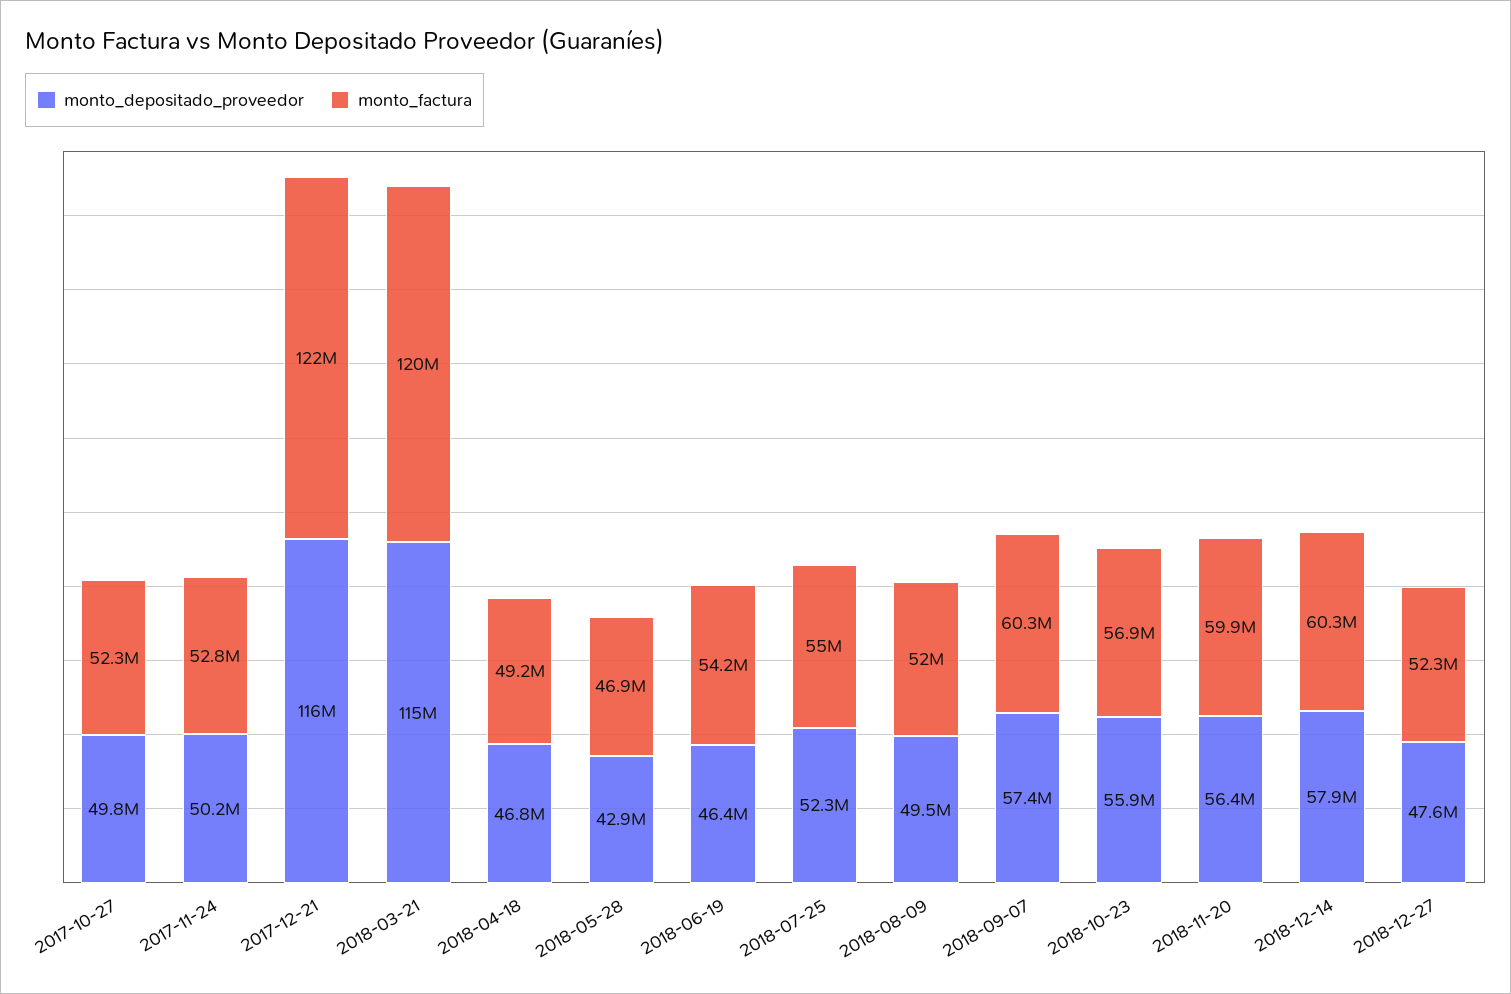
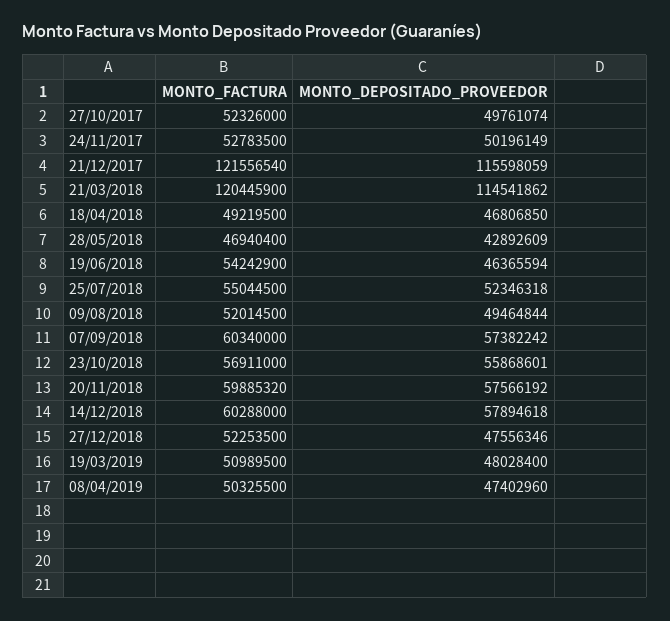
monto_depositado_proveedor, 2018-11-20: 56400000 -> 57566192
monto_factura, 19/03/2019: none -> 50989500
monto_depositado_proveedor, 19/03/2019: none -> 48028400
monto_factura, 08/04/2019: none -> 50325500
monto_depositado_proveedor, 08/04/2019: none -> 47402960

